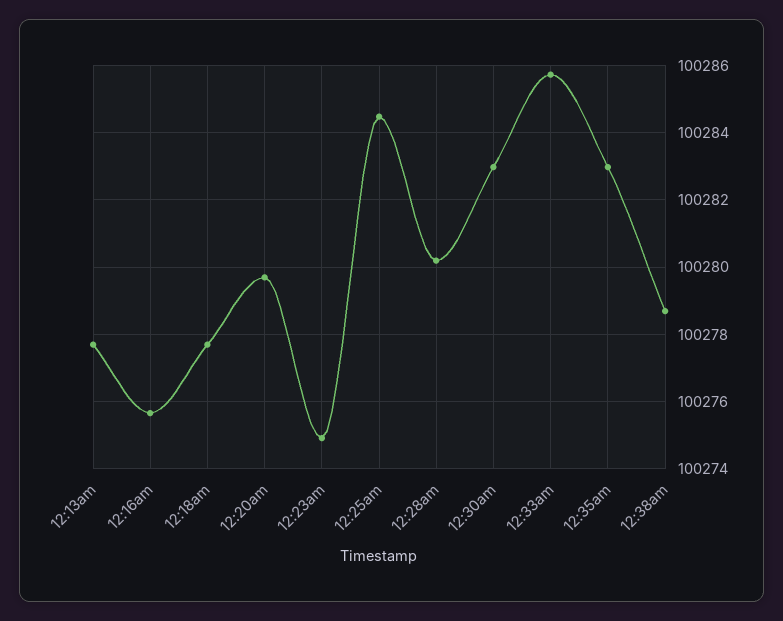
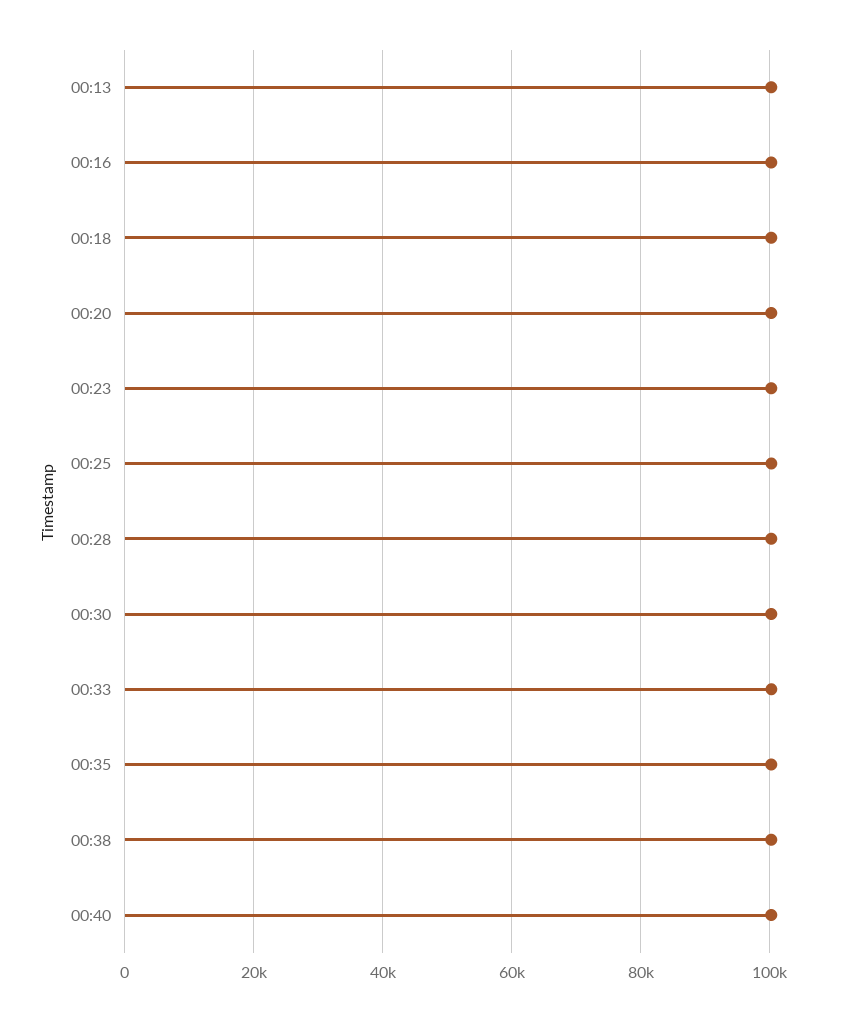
00:40: none -> 100000

